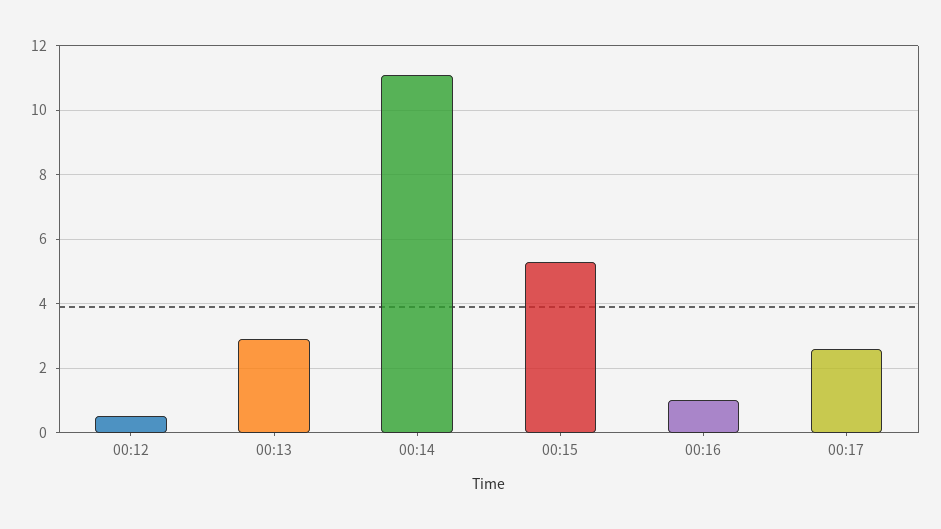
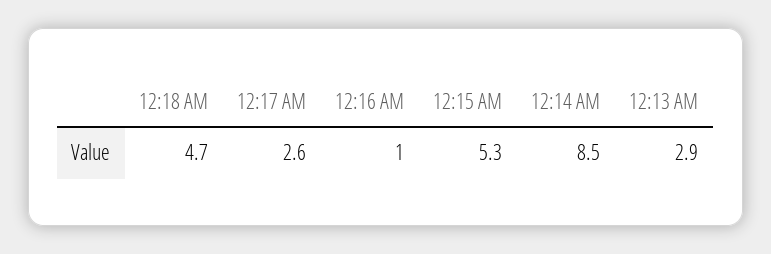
00:12: 0.5 -> none
00:14: 11 -> 8.5
12:18 AM: none -> 4.7

